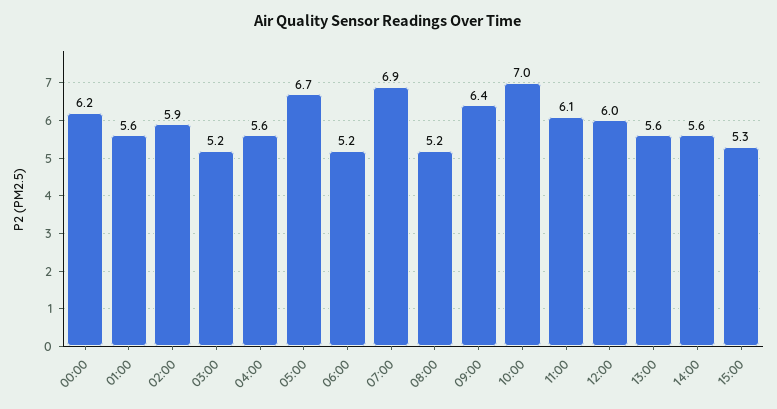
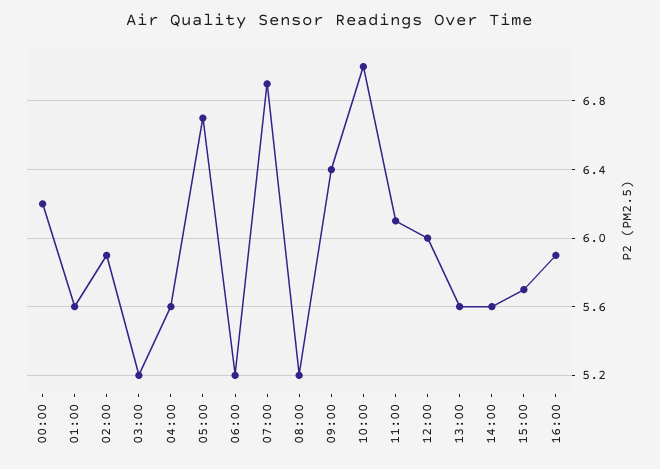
15:00: 5.3 -> 5.7
16:00: none -> 5.9

